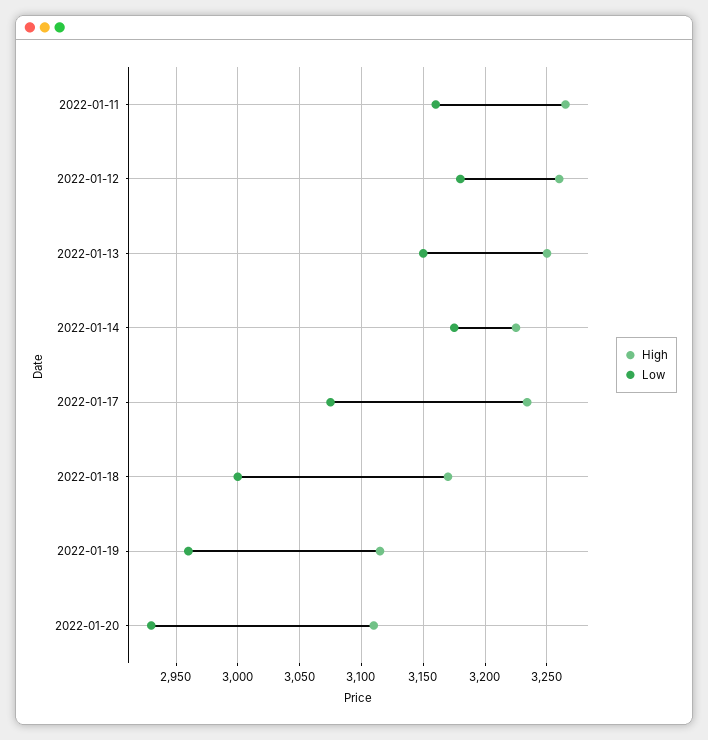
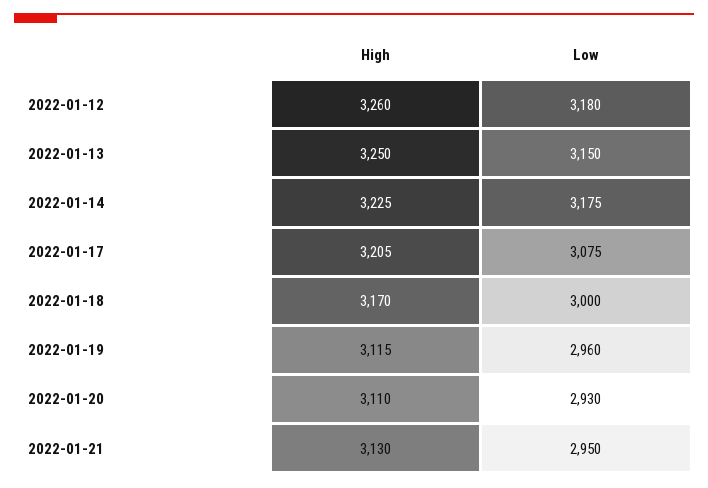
High, 2022-01-11: 3265 -> none
Low, 2022-01-11: 3160 -> none
High, 2022-01-17: 3235 -> 3205
High, 2022-01-21: none -> 3130
Low, 2022-01-21: none -> 2950

